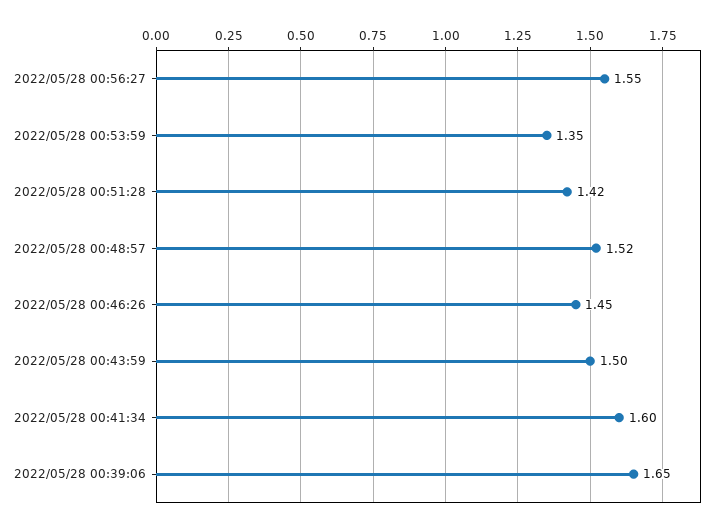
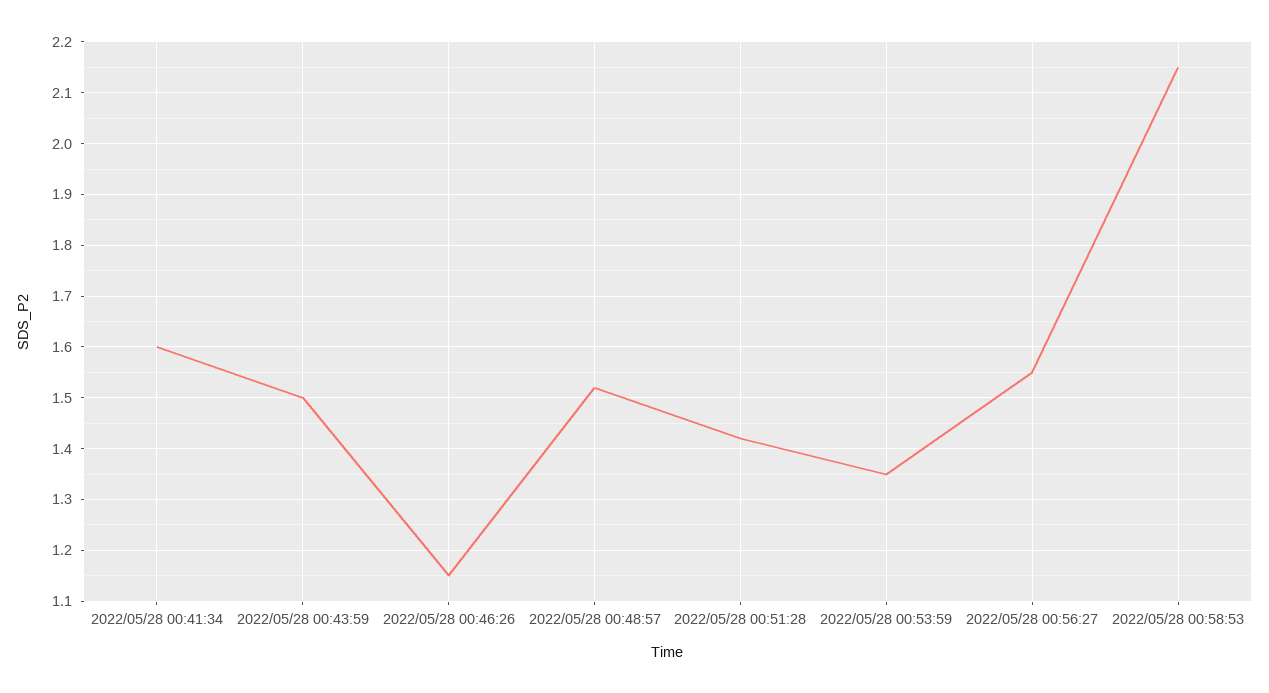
2022/05/28 00:46:26: 1.45 -> 1.15
2022/05/28 00:39:06: 1.65 -> none
2022/05/28 00:58:53: none -> 2.15

